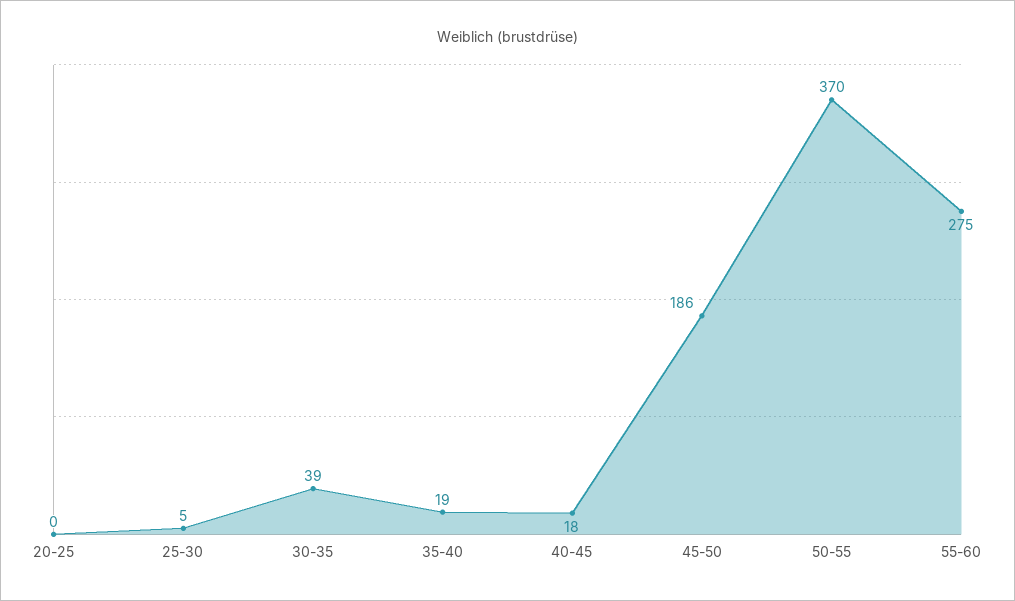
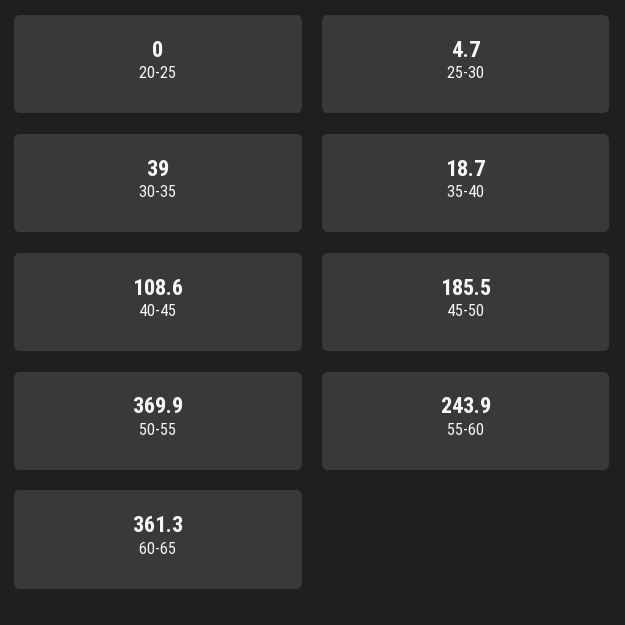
40-45: 18 -> 108.6
55-60: 275 -> 243.9
60-65: none -> 361.3

